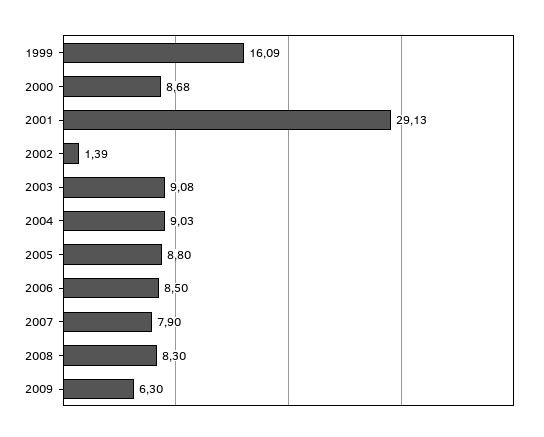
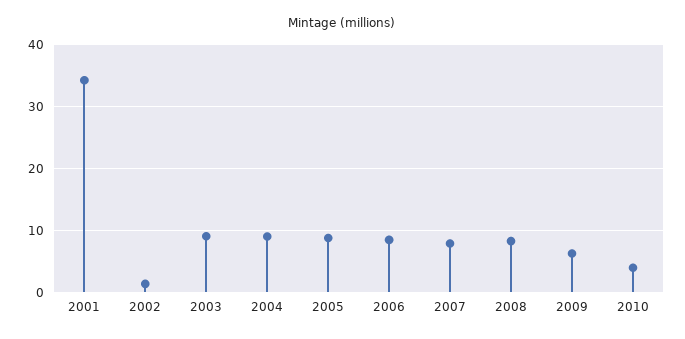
1999: 16.09 -> none
2000: 8.68 -> none
2001: 29.13 -> 34
2010: none -> 4

